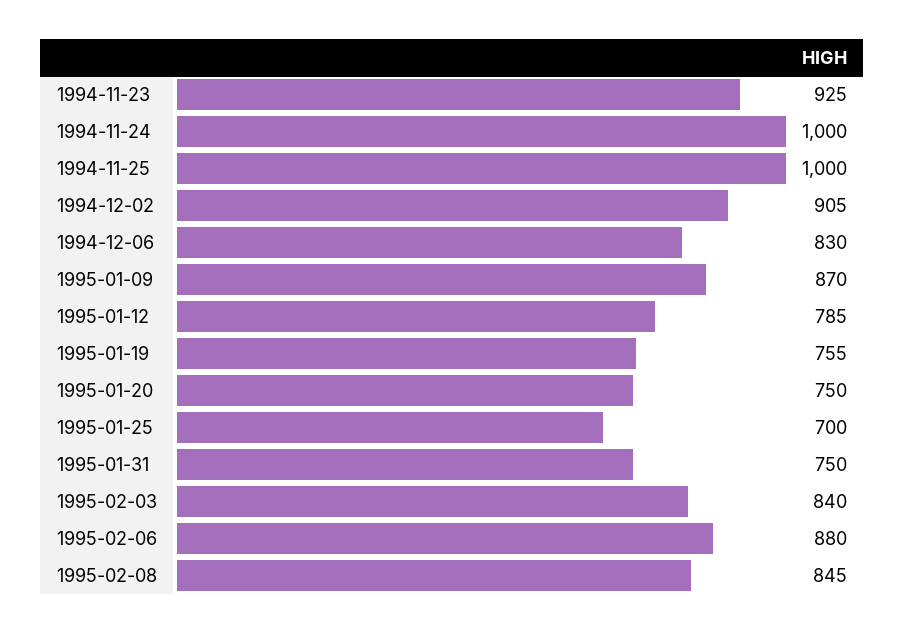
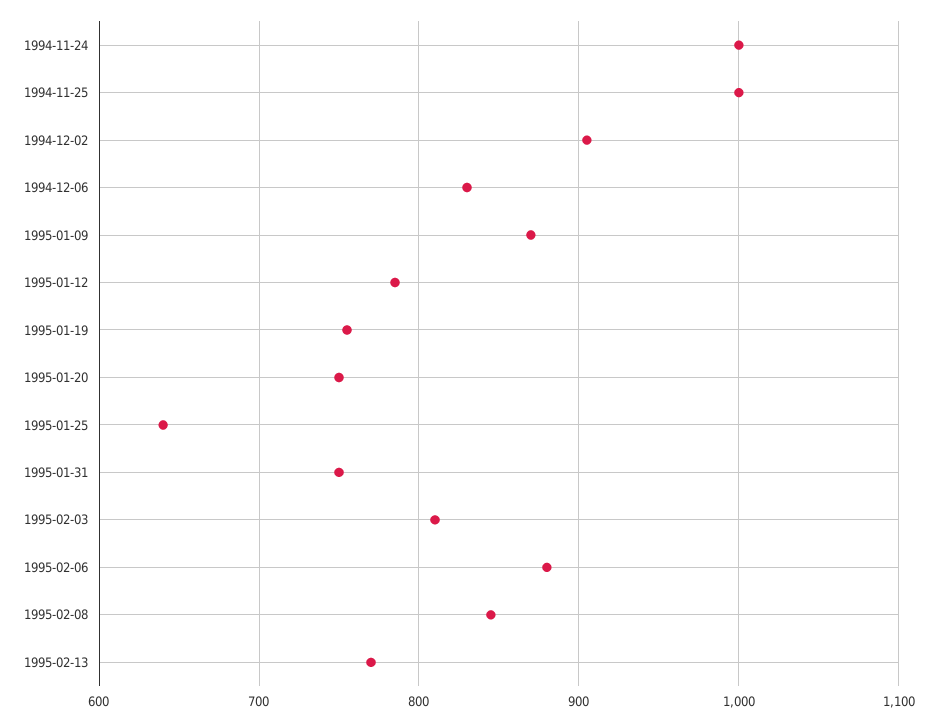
1994-11-23: 925 -> none
1995-01-25: 700 -> 640
1995-02-03: 840 -> 810
1995-02-13: none -> 770

